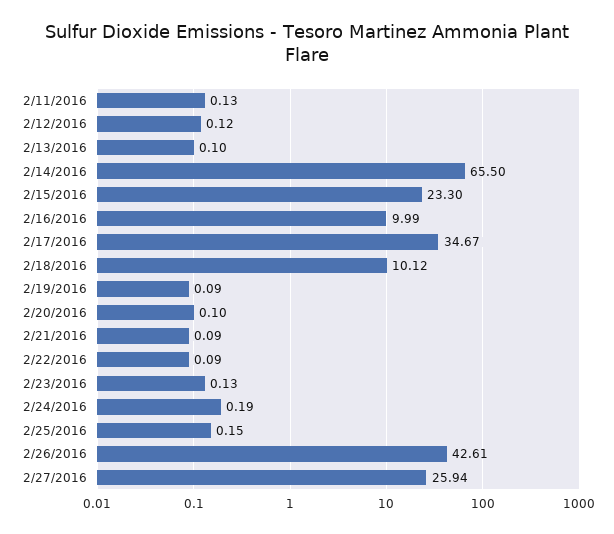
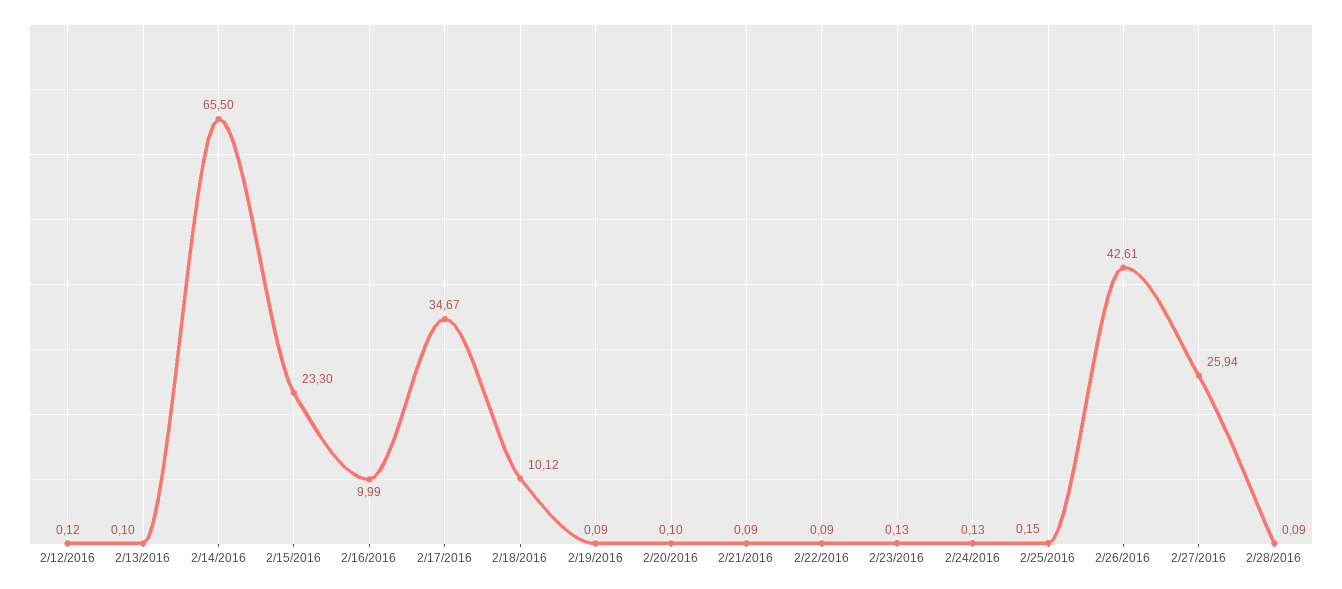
2/11/2016: 0.13 -> none
2/24/2016: 0.19 -> 0.13
2/28/2016: none -> 0.09

